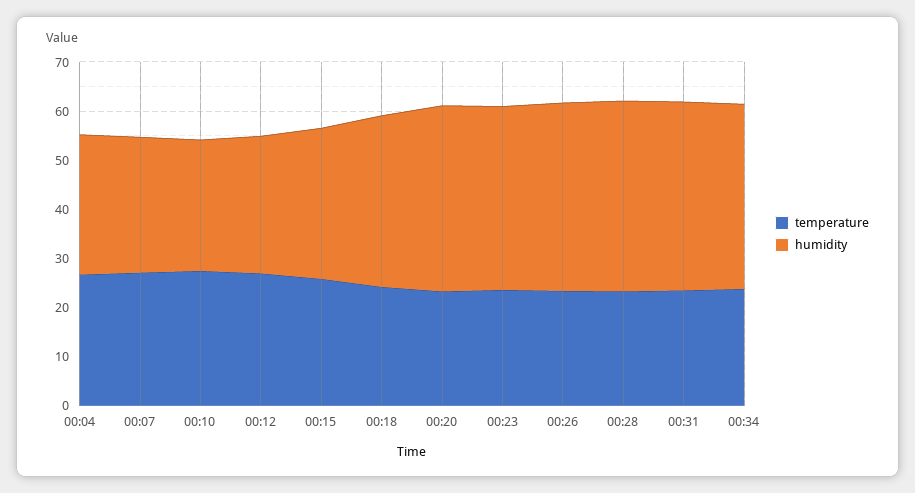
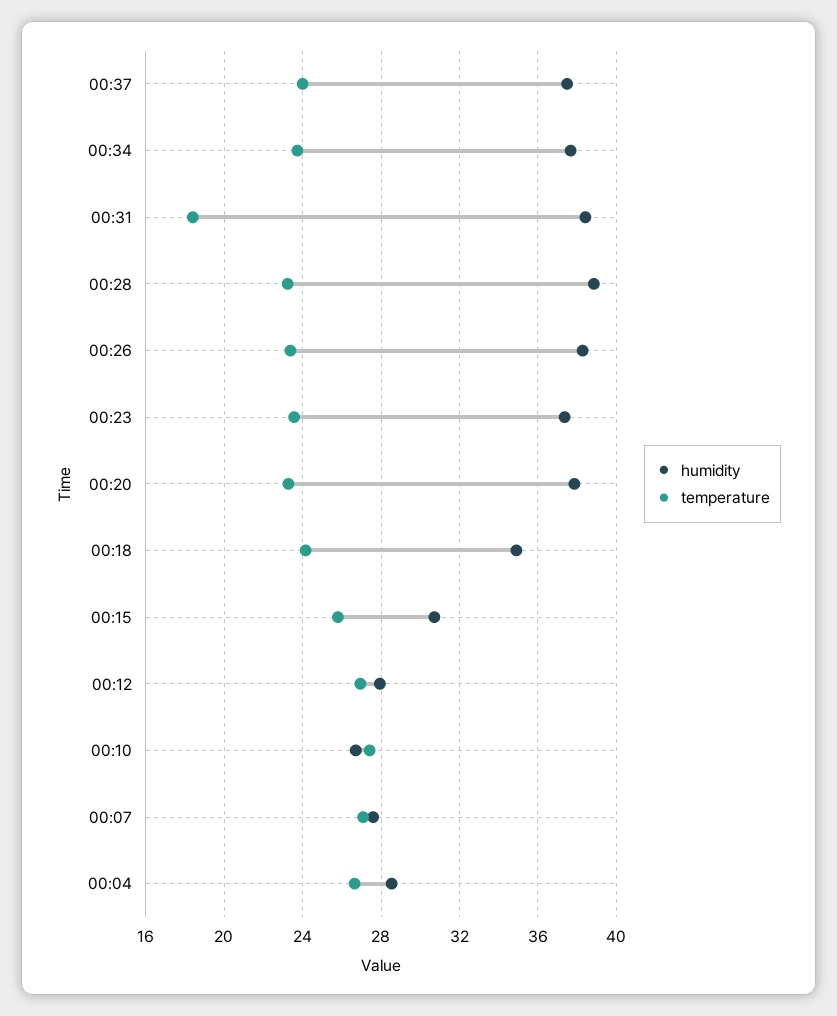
temperature, 00:31: 24 -> 18.5
humidity, 00:37: none -> 37.5
temperature, 00:37: none -> 24

